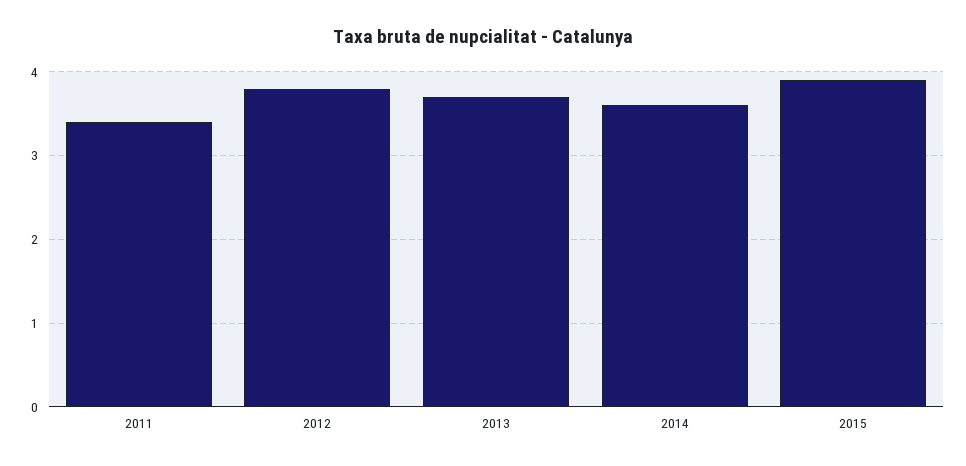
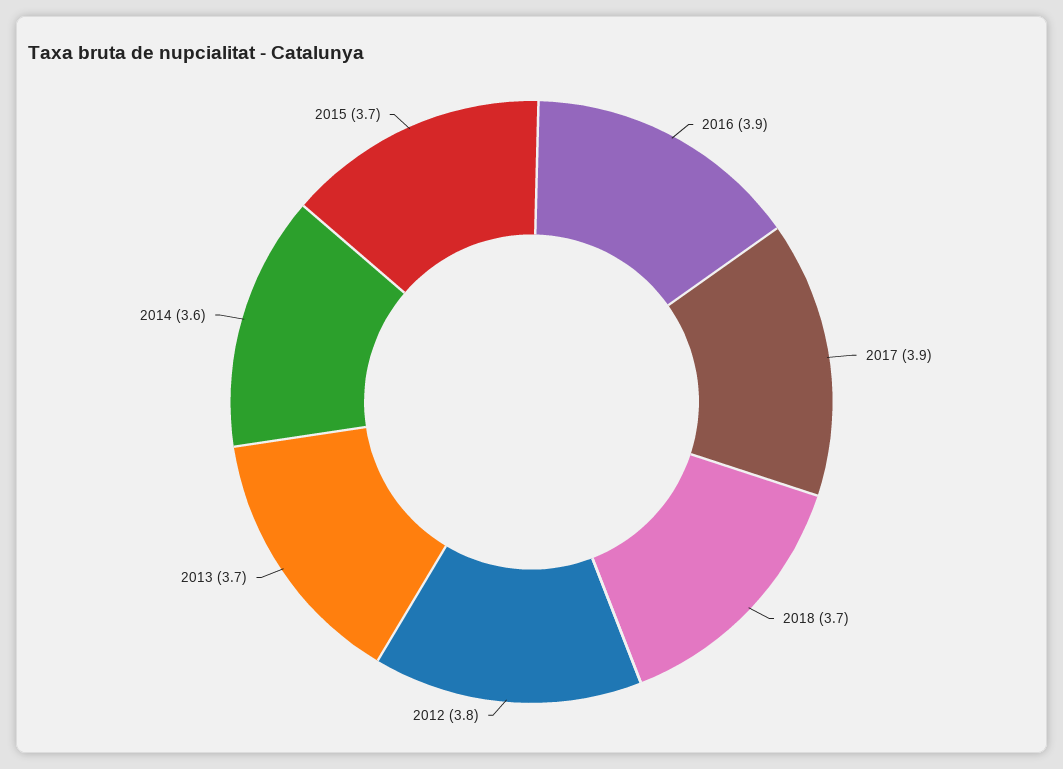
2011: 3.4 -> none
2015: 3.9 -> 3.7
2016: none -> 3.9
2017: none -> 3.9
2018: none -> 3.7

